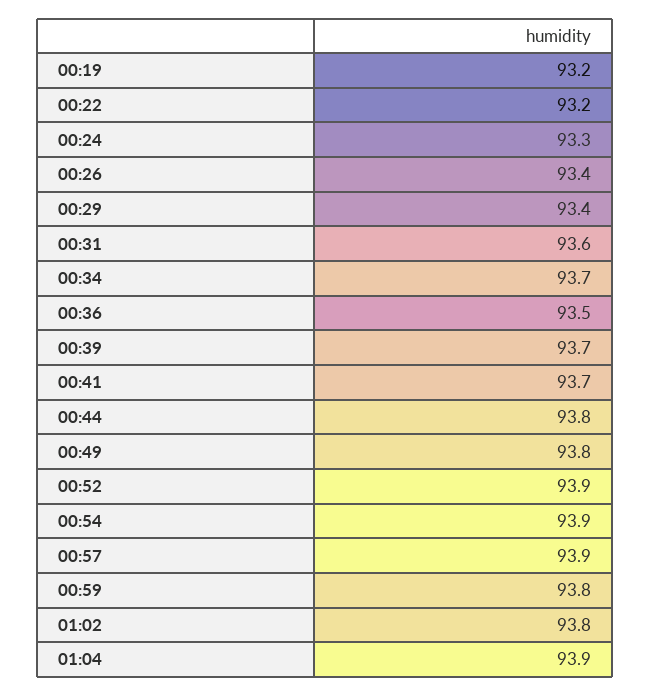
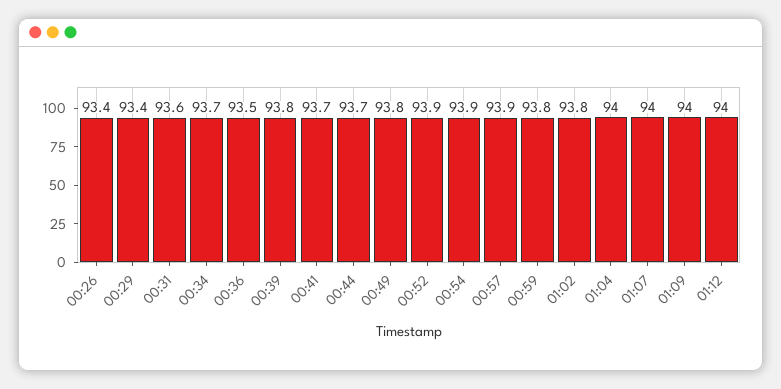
00:19: 93.2 -> none
00:22: 93.2 -> none
00:24: 93.3 -> none
00:39: 93.7 -> 93.8
00:44: 93.8 -> 93.7
01:04: 93.9 -> 94
01:07: none -> 94
01:09: none -> 94
01:12: none -> 94

